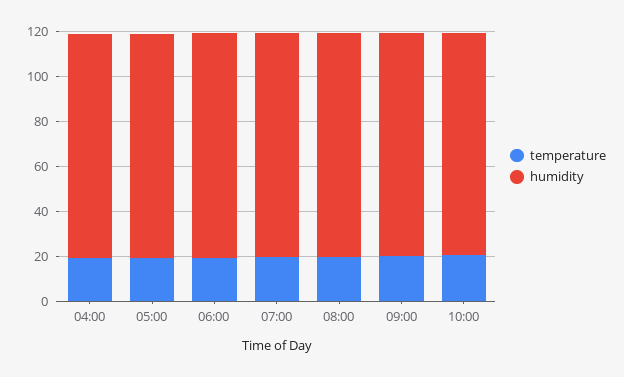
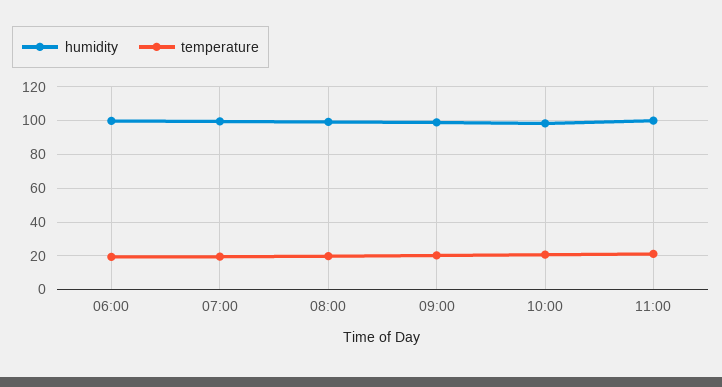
temperature, 04:00: 20 -> none
humidity, 04:00: 100 -> none
temperature, 05:00: 20 -> none
humidity, 05:00: 100 -> none
humidity, 11:00: none -> 100
temperature, 11:00: none -> 20

